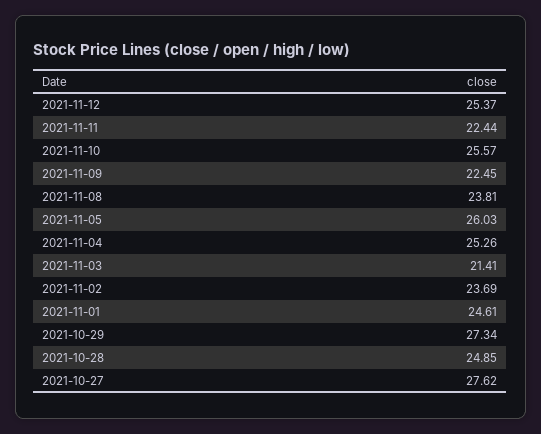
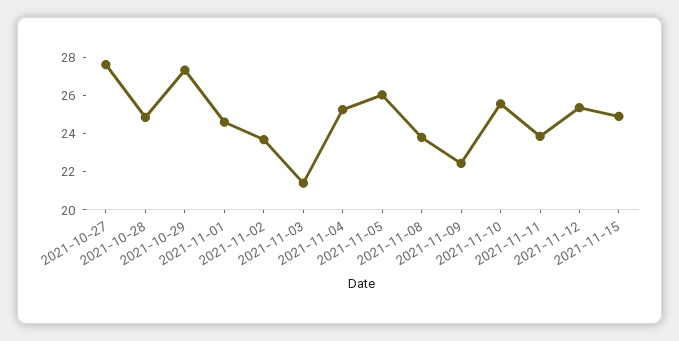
2021-11-11: 22.44 -> 24
2021-11-15: none -> 25

